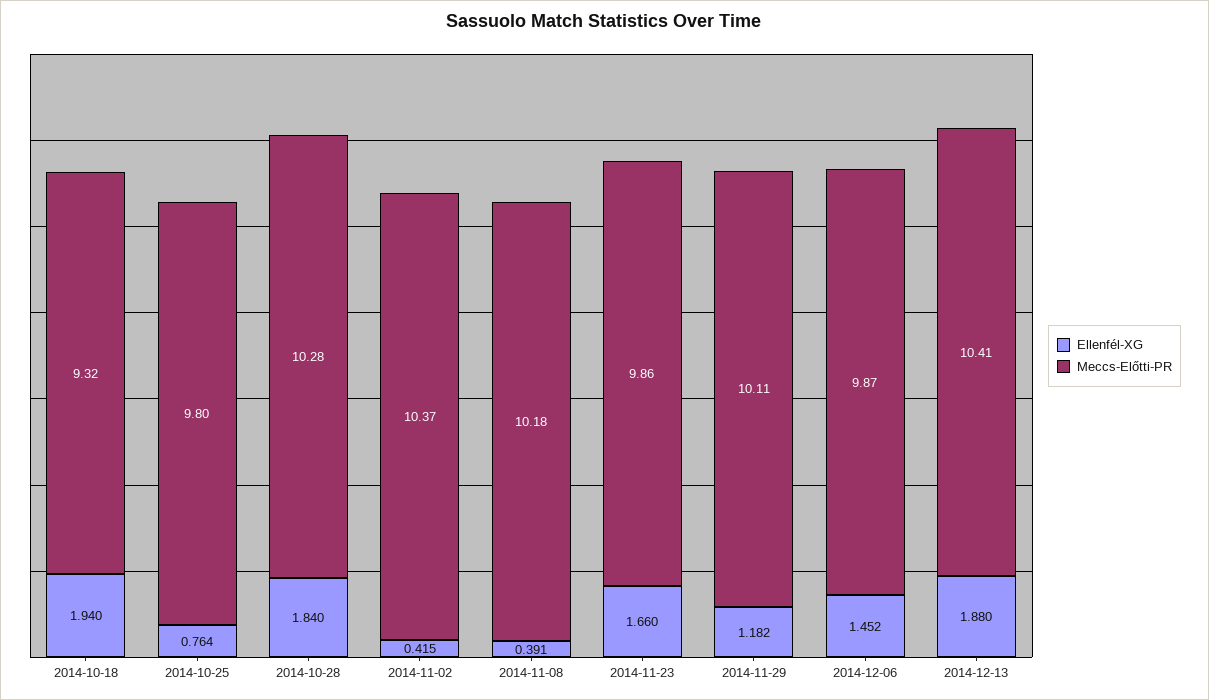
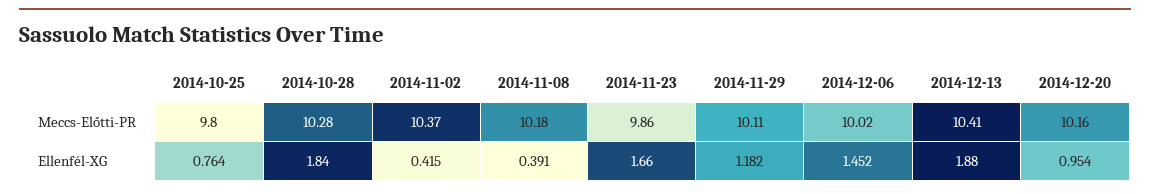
Ellenfél-XG, 2014-10-18: 1.94 -> none
Meccs-Előtti-PR, 2014-10-18: 9.32 -> none
Meccs-Előtti-PR, 2014-12-06: 9.87 -> 10.02
Meccs-Előtti-PR, 2014-12-20: none -> 10.16
Ellenfél-XG, 2014-12-20: none -> 0.954

